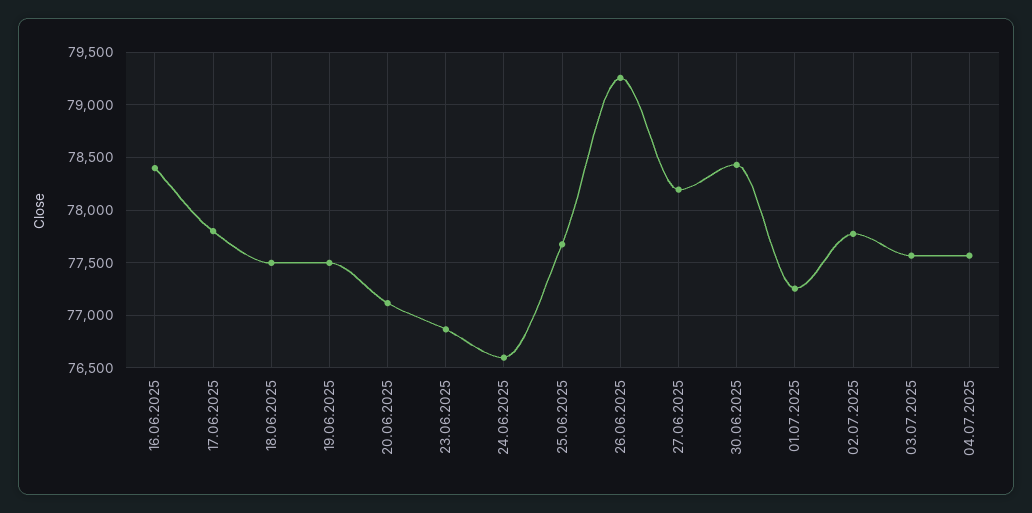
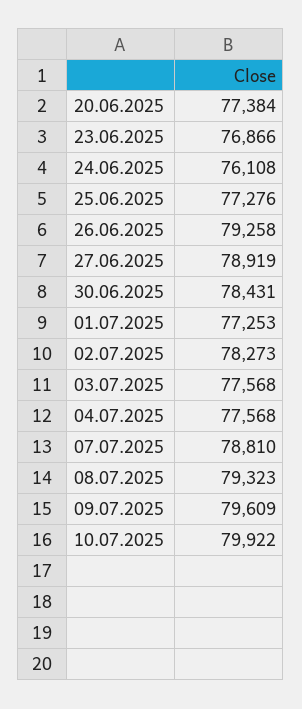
16.06.2025: 78400 -> none
17.06.2025: 77800 -> none
18.06.2025: 77500 -> none
19.06.2025: 77500 -> none
20.06.2025: 77100 -> 77384
24.06.2025: 76600 -> 76108
25.06.2025: 77700 -> 77276
27.06.2025: 78200 -> 78919
02.07.2025: 77800 -> 78273
07.07.2025: none -> 78810
08.07.2025: none -> 79323
09.07.2025: none -> 79609
10.07.2025: none -> 79922

